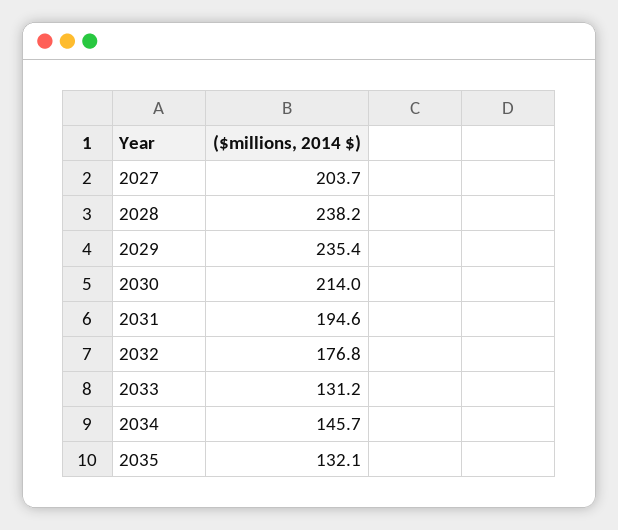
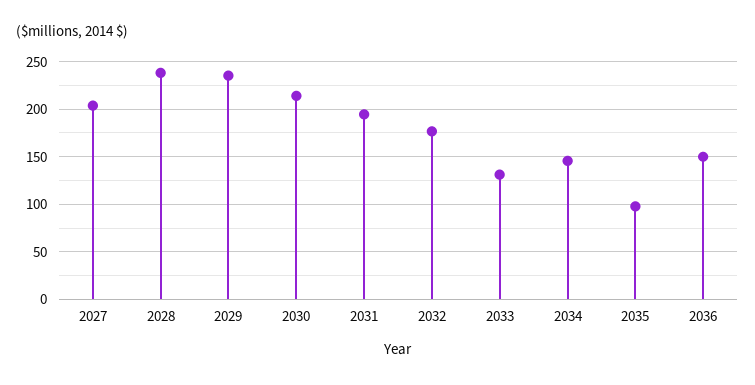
2035: 132.1 -> 100
2036: none -> 150

